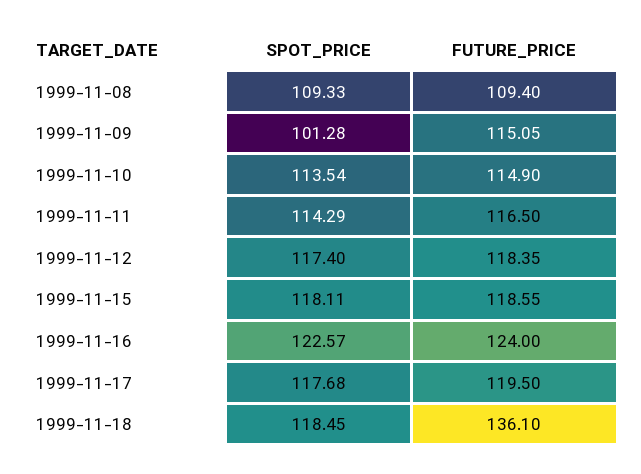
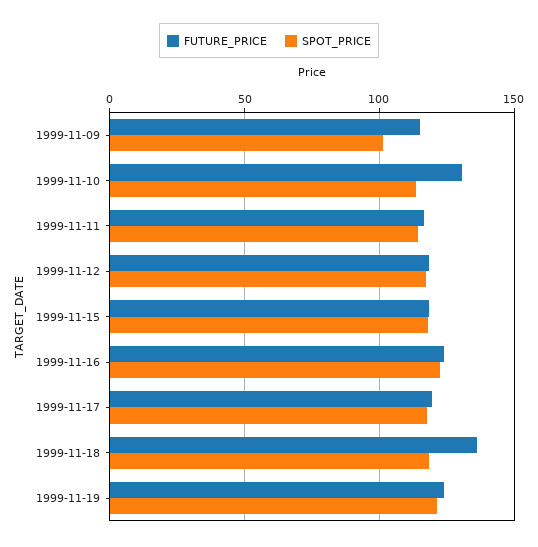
SPOT_PRICE, 1999-11-08: 109.33 -> none
FUTURE_PRICE, 1999-11-08: 109.4 -> none
FUTURE_PRICE, 1999-11-10: 114.9 -> 130
FUTURE_PRICE, 1999-11-19: none -> 125
SPOT_PRICE, 1999-11-19: none -> 120

